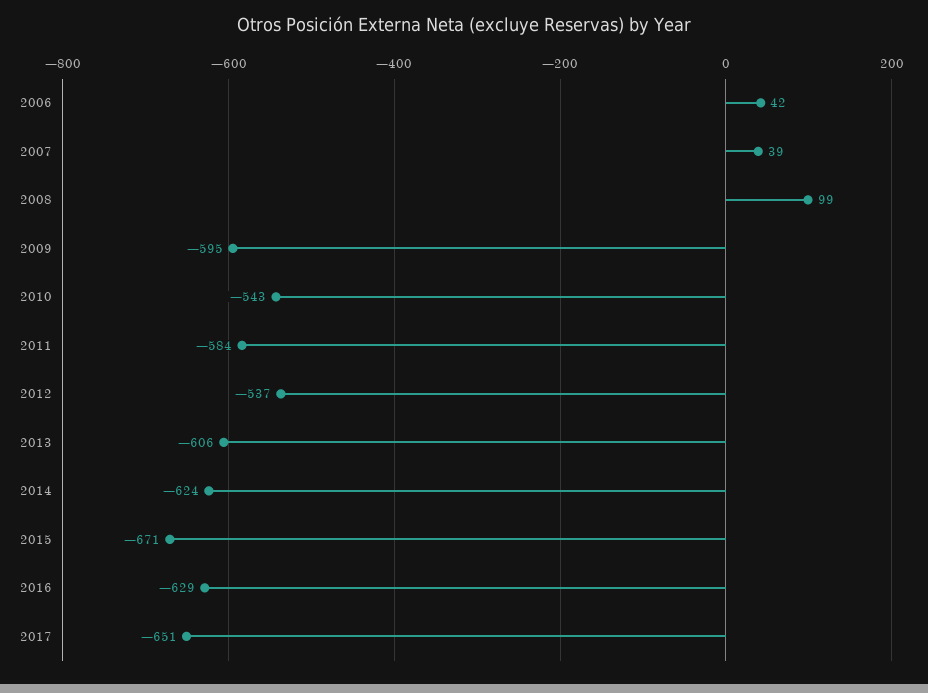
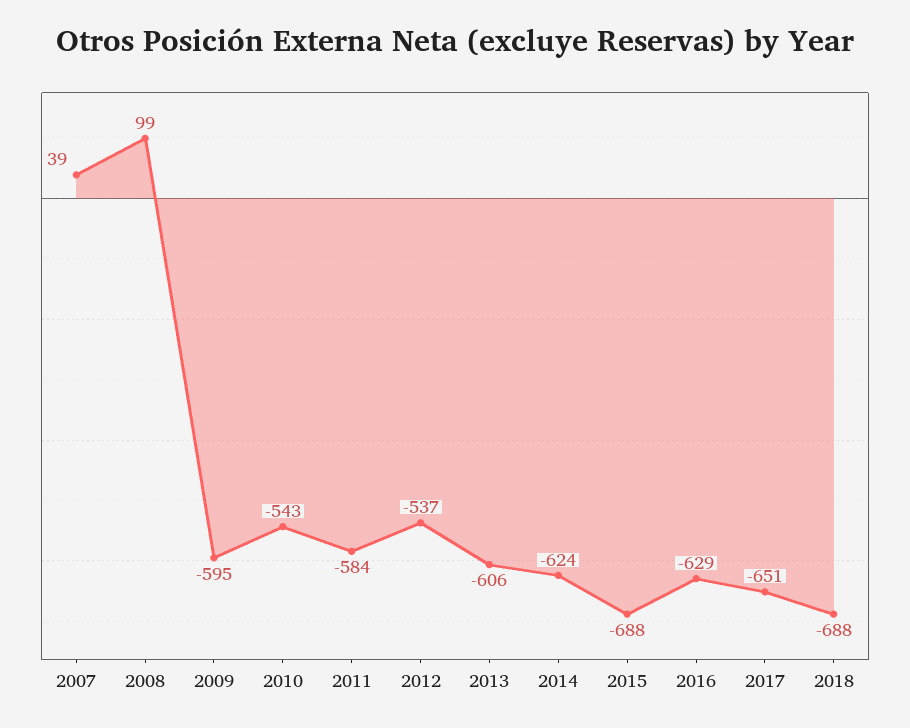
2006: 42 -> none
2015: -671 -> -688
2018: none -> -688

